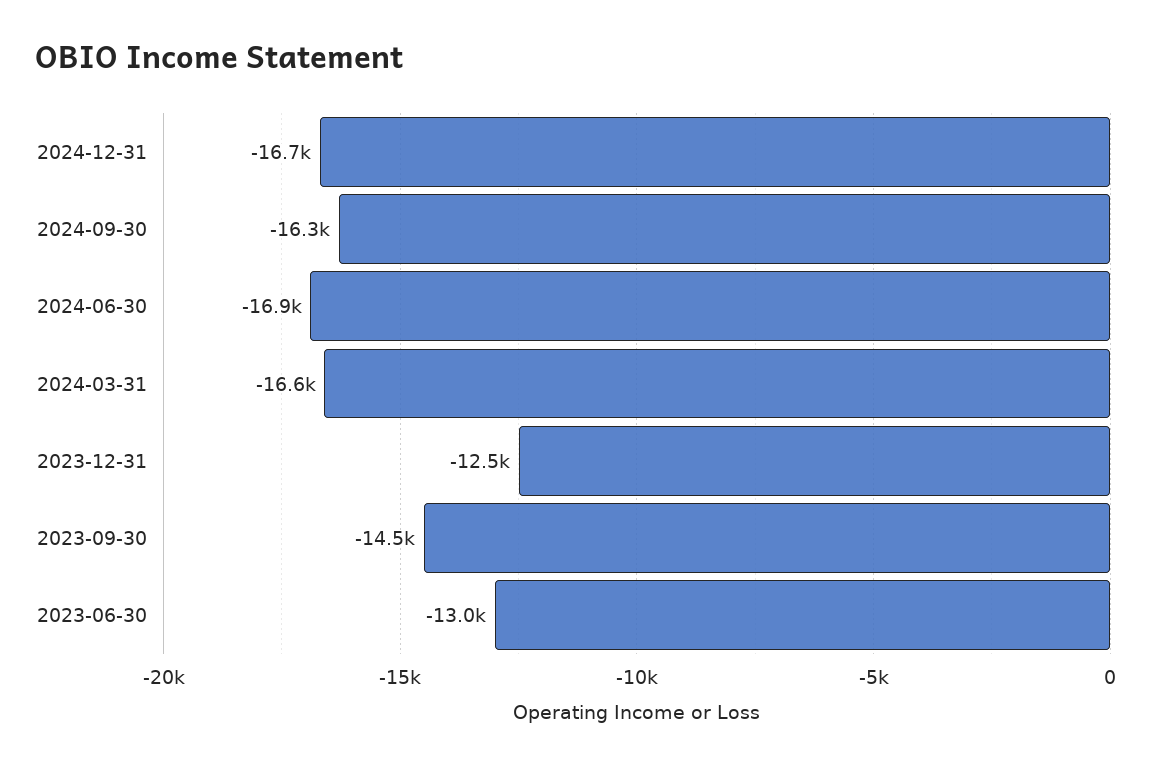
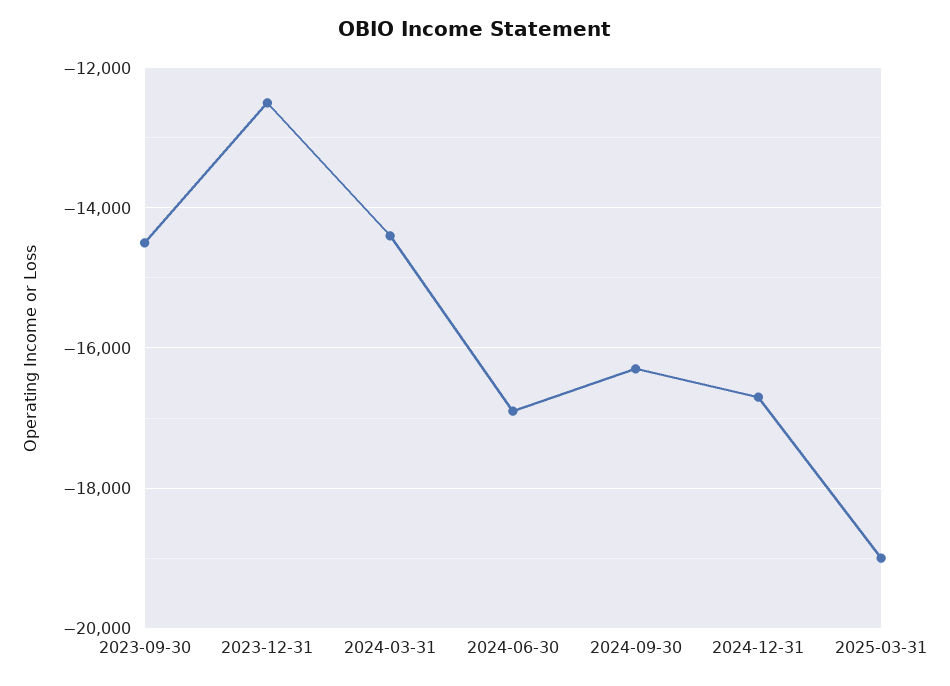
2024-03-31: -16600 -> -14400
2023-06-30: -13000 -> none
2025-03-31: none -> -19000

